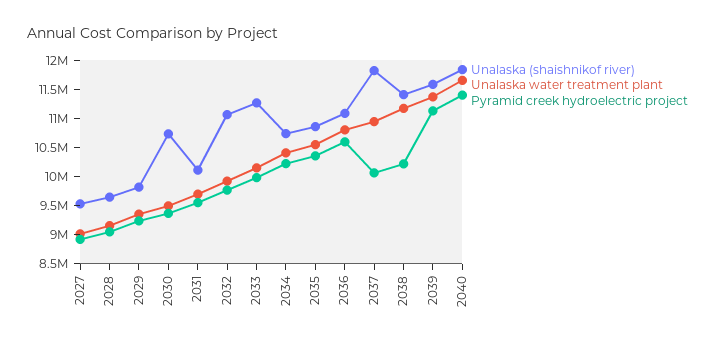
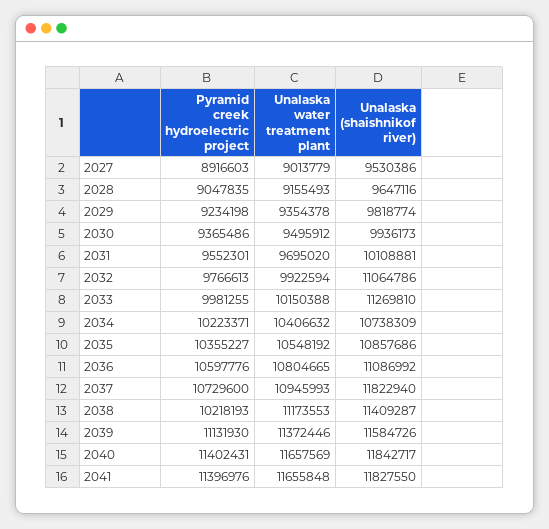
Unalaska (shaishnikof river), 2030: 10750000 -> 9936173
Pyramid creek hydroelectric project, 2037: 10000000 -> 10729600
Pyramid creek hydroelectric project, 2041: none -> 11396976
Unalaska water treatment plant, 2041: none -> 11655848
Unalaska (shaishnikof river), 2041: none -> 11827550

